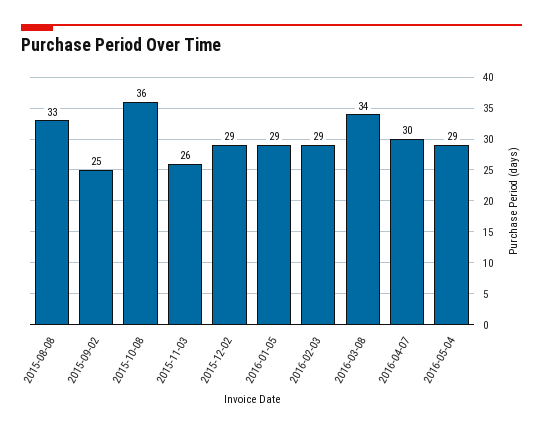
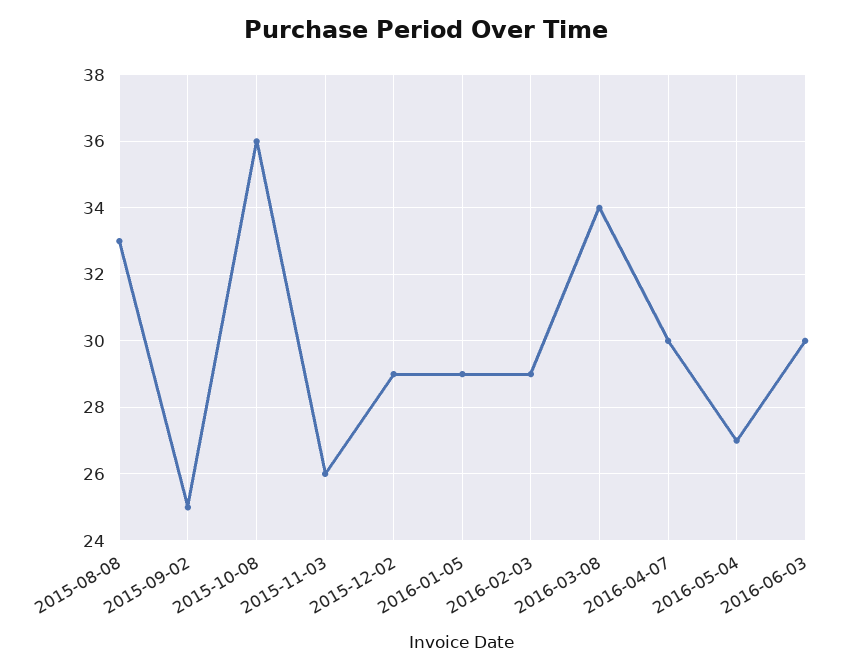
2016-05-04: 29 -> 27
2016-06-03: none -> 30

